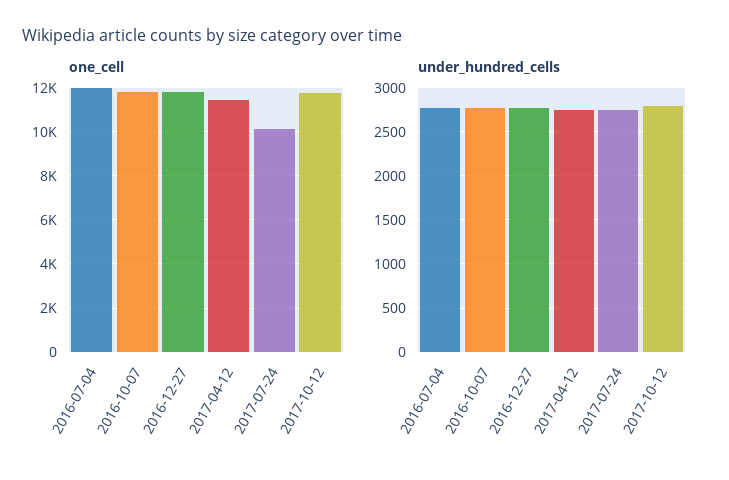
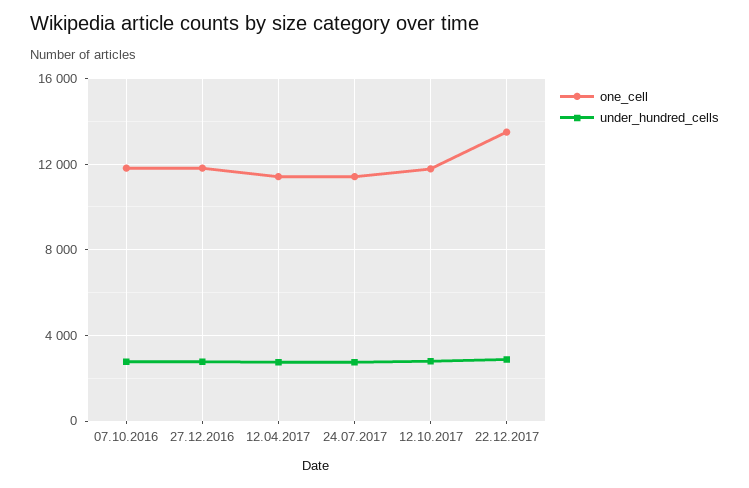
one_cell, 2016-07-04: 12000 -> none
one_cell, 2017-07-24: 10000 -> 11500
under_hundred_cells, 2016-07-04: 2800 -> none
one_cell, 22.12.2017: none -> 13500
under_hundred_cells, 22.12.2017: none -> 3000

